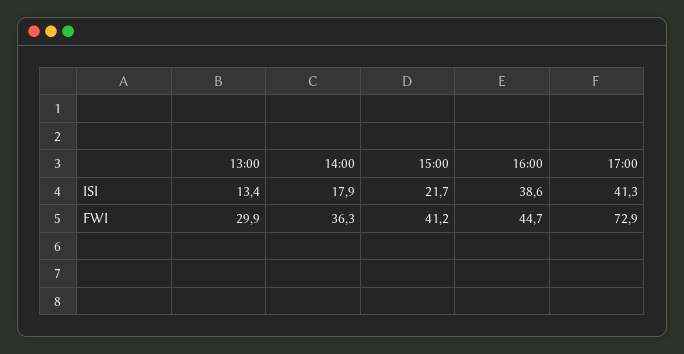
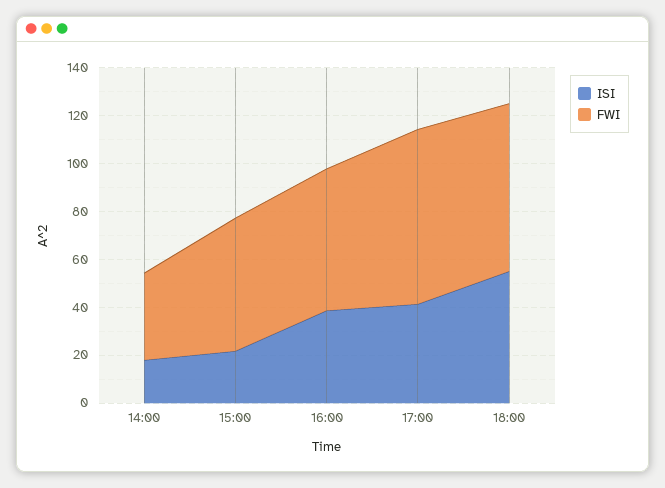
ISI, 13:00: 13.4 -> none
FWI, 13:00: 29.9 -> none
FWI, 15:00: 41.2 -> 55
FWI, 16:00: 44.7 -> 60
ISI, 18:00: none -> 55
FWI, 18:00: none -> 70

